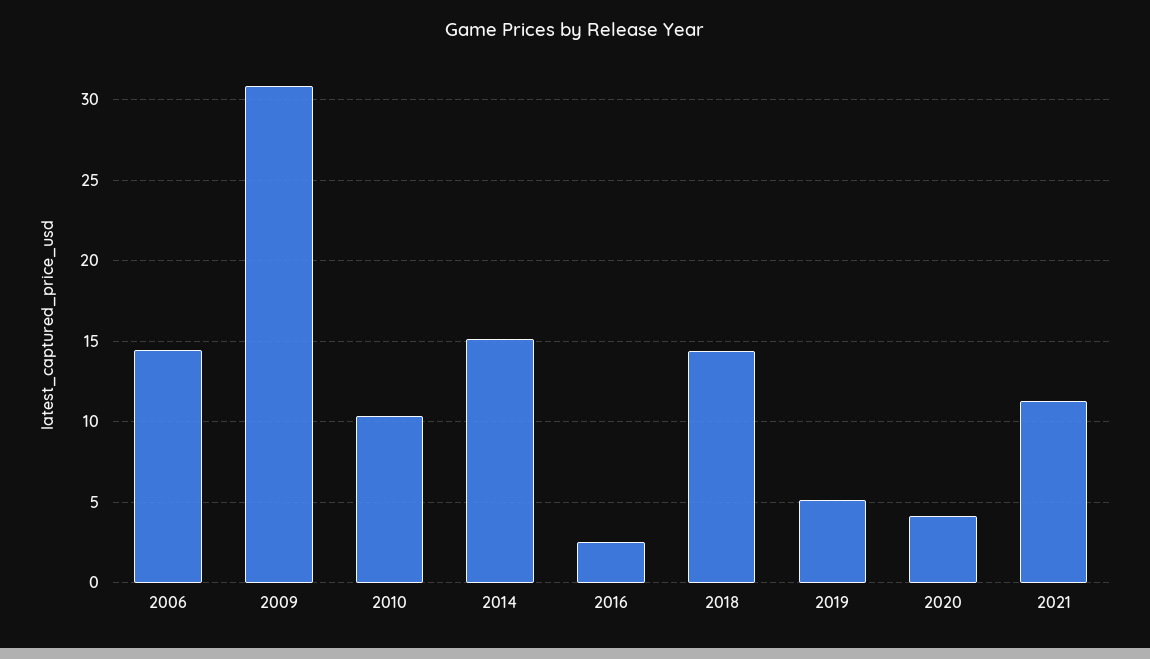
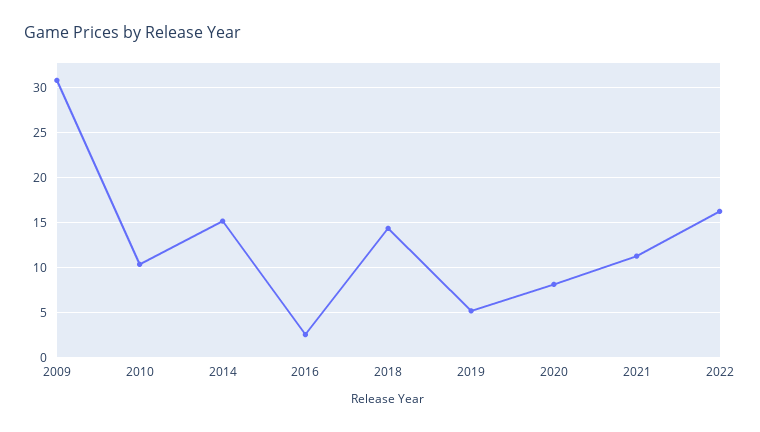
2006: 14.5 -> none
2020: 4 -> 8
2022: none -> 16

